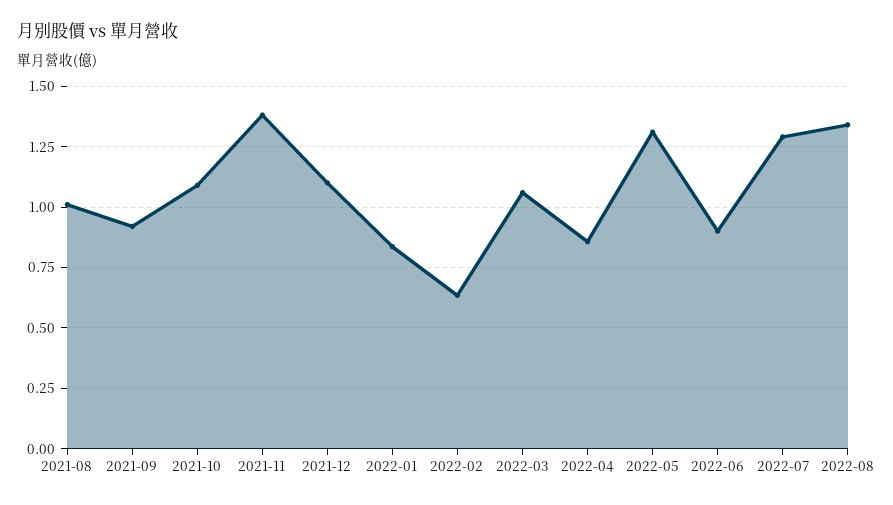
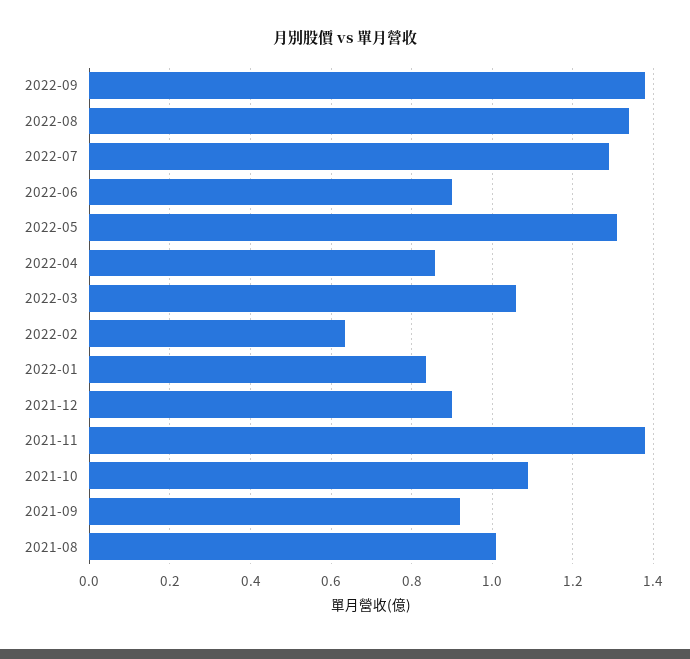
2021-12: 1.1 -> 0.9
2022-09: none -> 1.38

